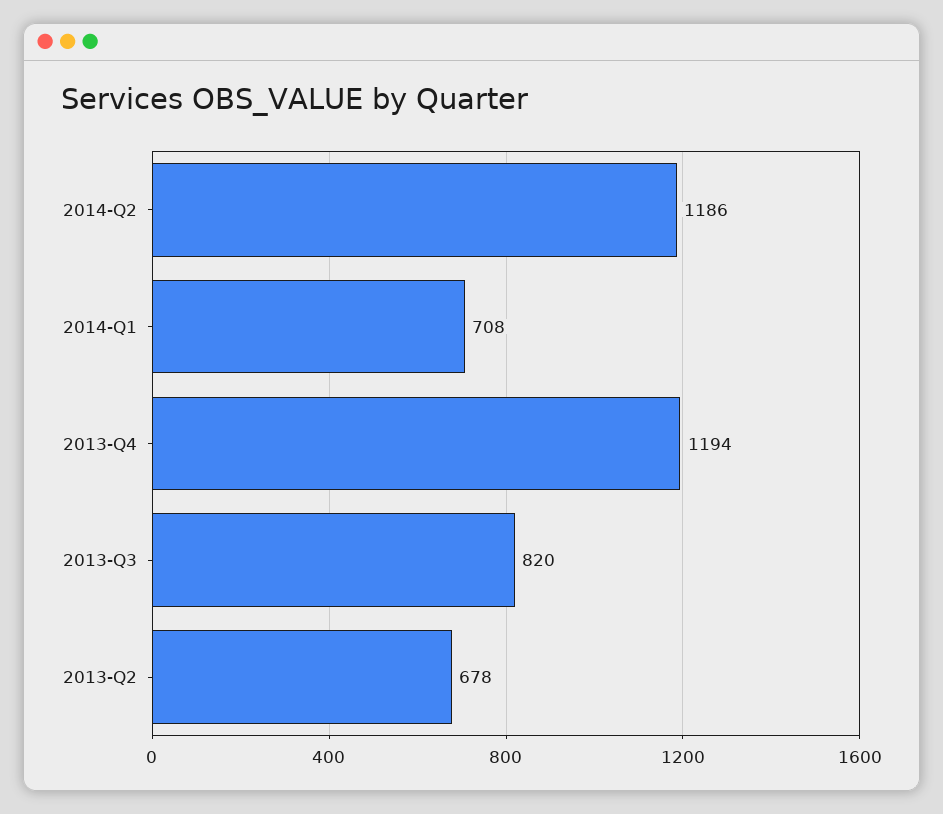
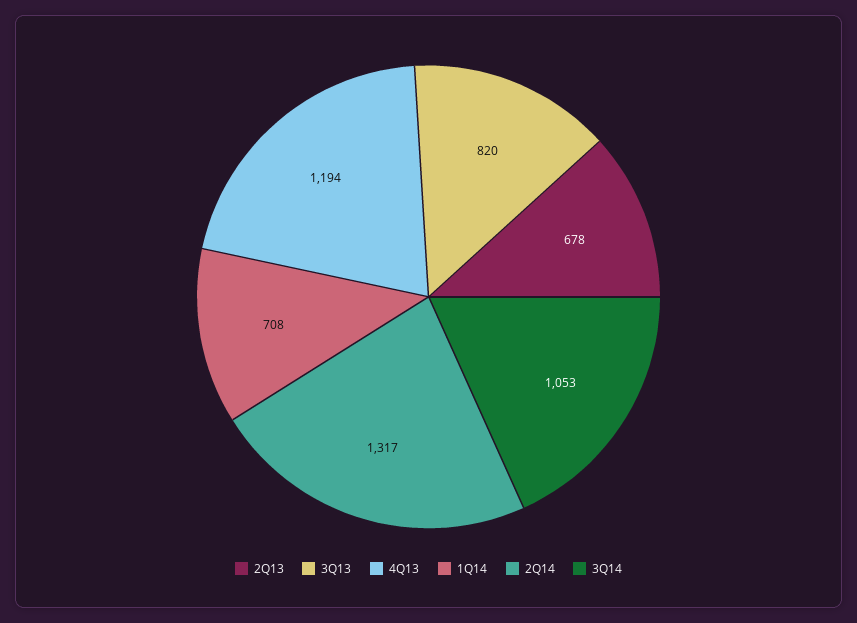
2014-Q2: 1186 -> 1317
3Q14: none -> 1053

